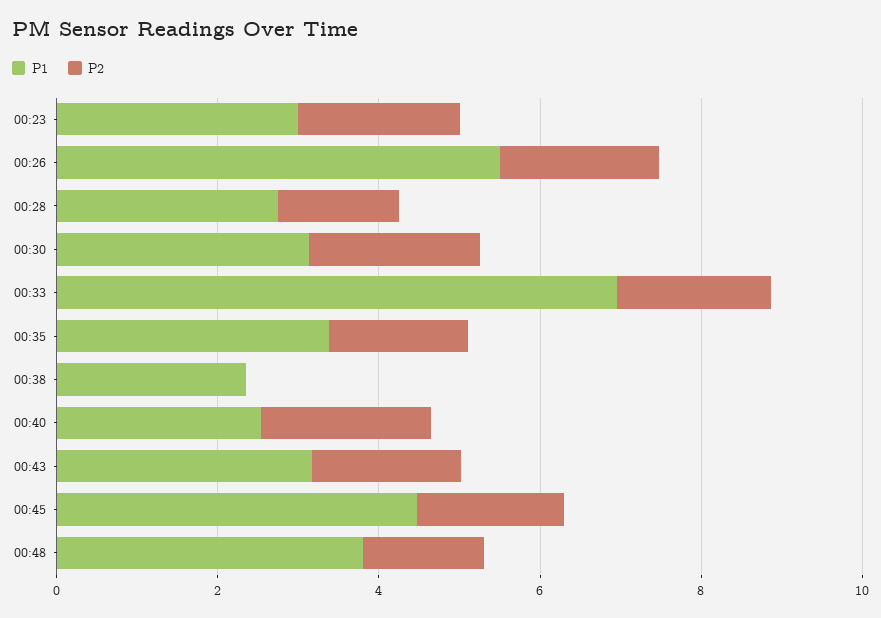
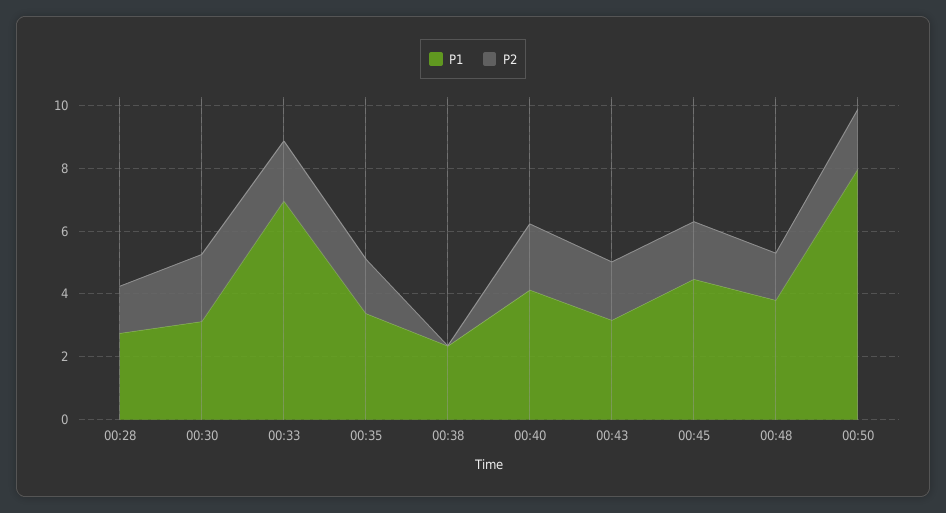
P1, 00:23: 3 -> none
P2, 00:23: 2 -> none
P1, 00:26: 5.5 -> none
P2, 00:26: 2 -> none
P1, 00:40: 2.5 -> 4
P1, 00:50: none -> 8
P2, 00:50: none -> 2

